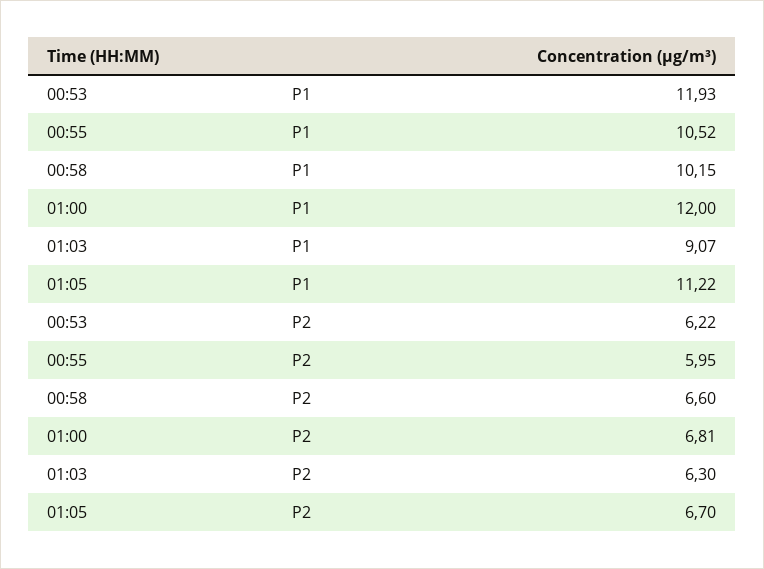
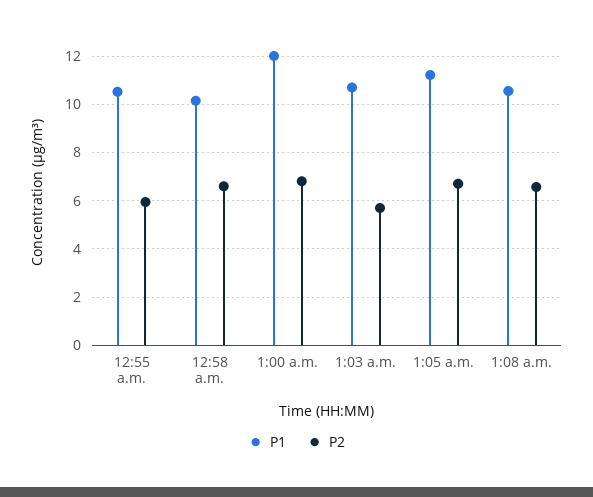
P1, 00:53: 11.93 -> none
P1, 01:03: 9.07 -> 10.75
P2, 00:53: 6.22 -> none
P2, 01:03: 6.3 -> 5.75
P1, 1:08 a.m.: none -> 10.5
P2, 1:08 a.m.: none -> 6.5

